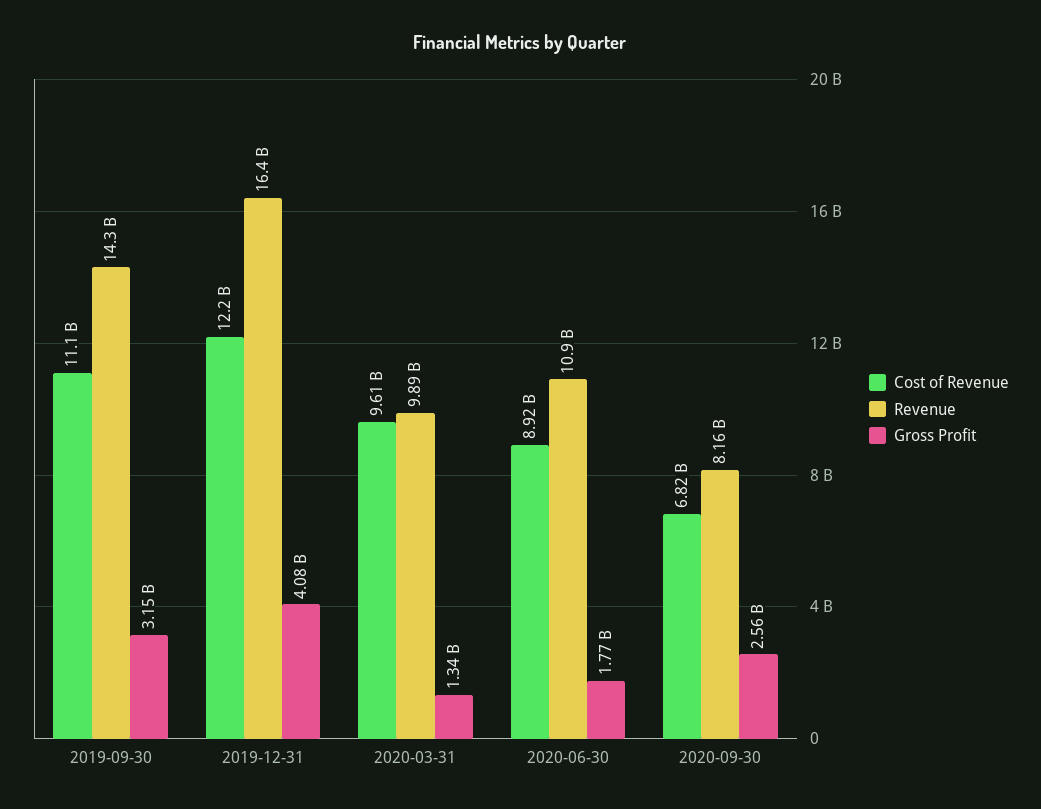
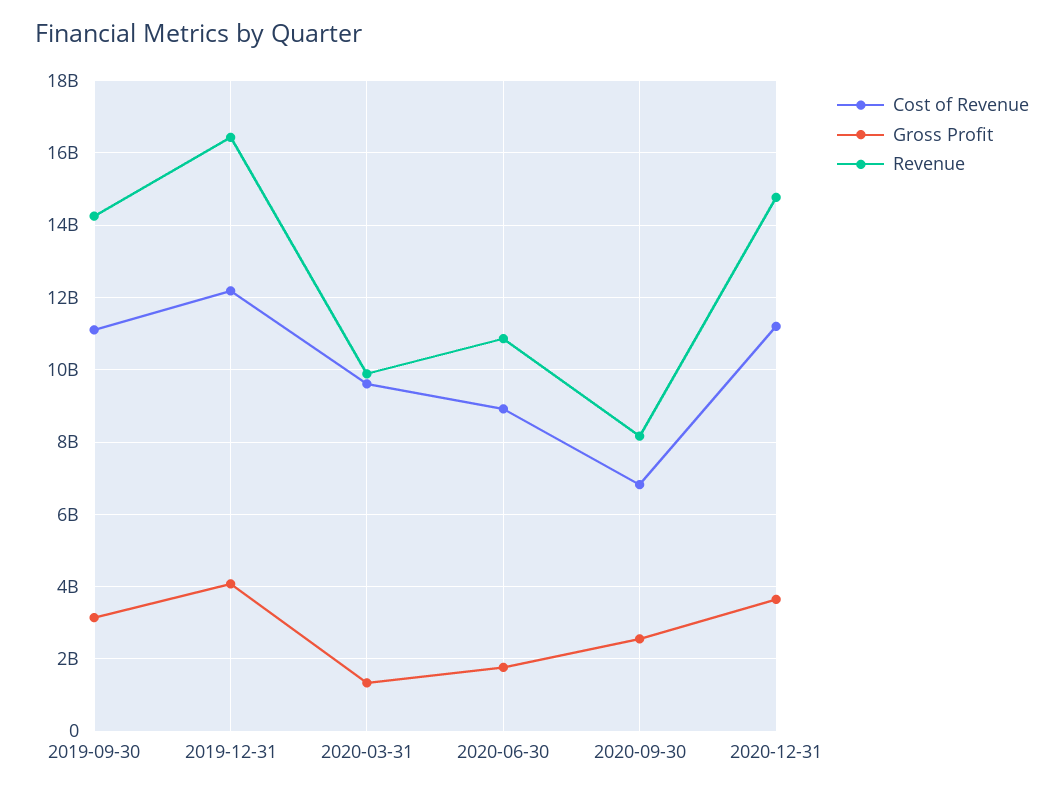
Cost of Revenue, 2020-12-31: none -> 11200000000
Gross Profit, 2020-12-31: none -> 3600000000
Revenue, 2020-12-31: none -> 14800000000

